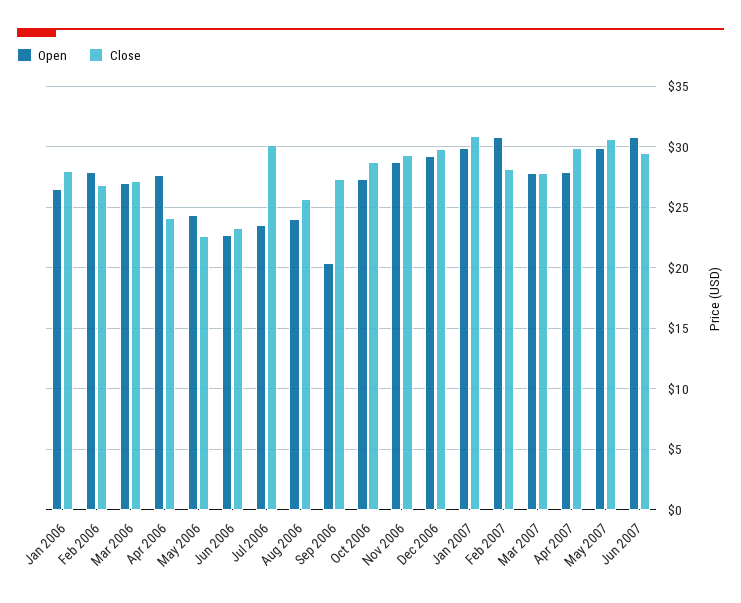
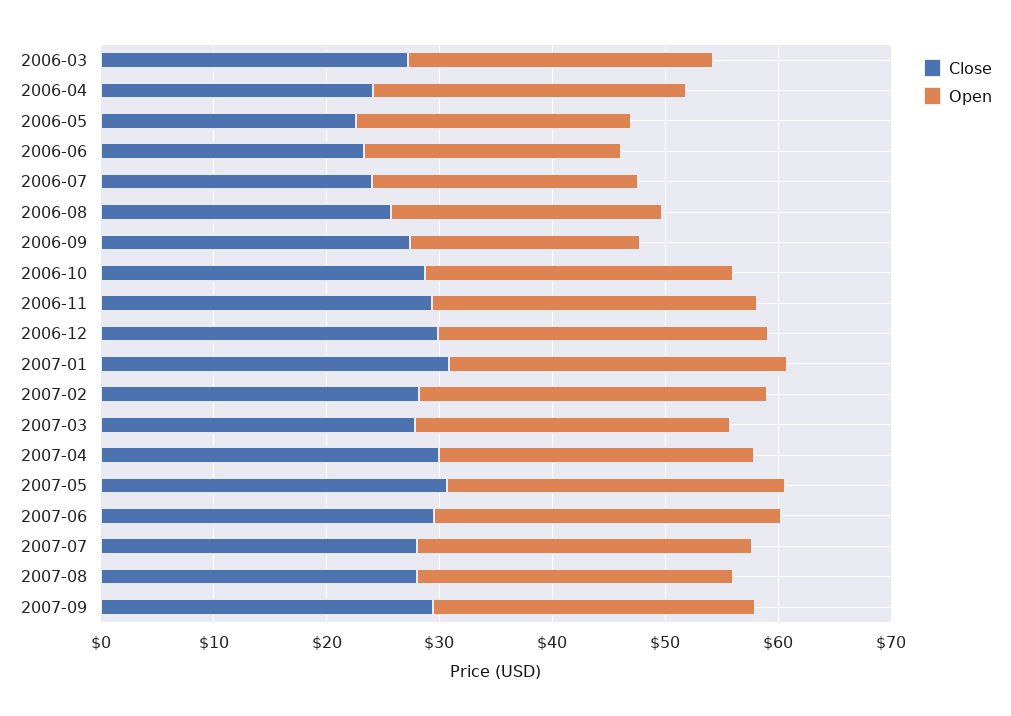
Open, Jan 2006: 26.5 -> none
Close, Jan 2006: 28 -> none
Open, Feb 2006: 28 -> none
Close, Feb 2006: 27 -> none
Close, Jul 2006: 30 -> 24
Close, 2007-07: none -> 28
Open, 2007-07: none -> 30
Close, 2007-08: none -> 28
Open, 2007-08: none -> 28
Close, 2007-09: none -> 30
Open, 2007-09: none -> 28

